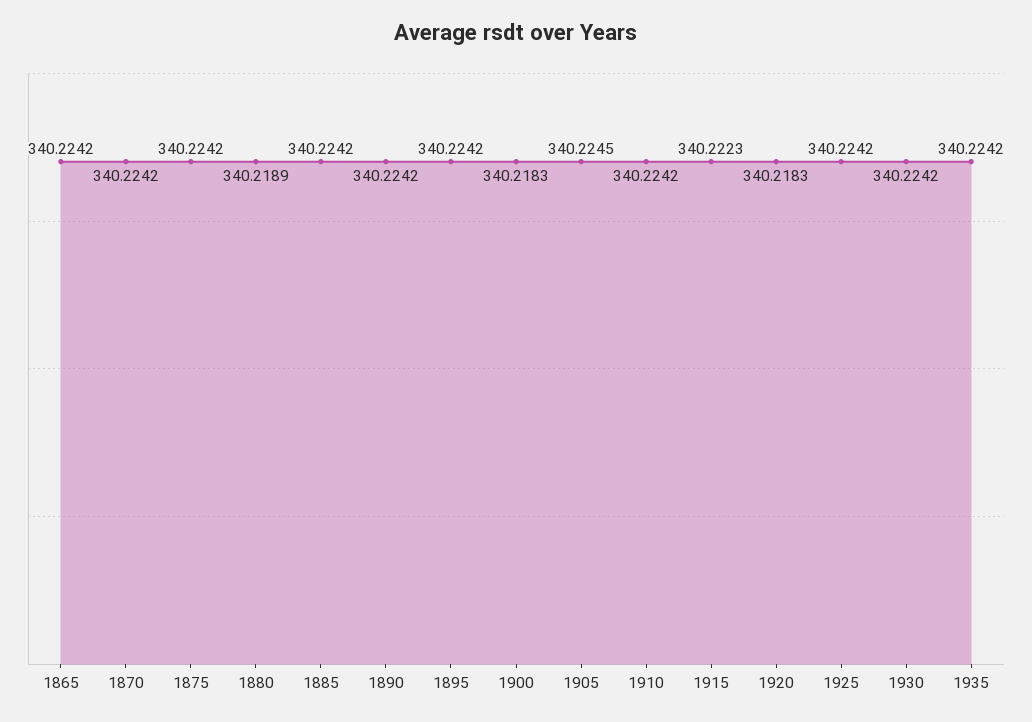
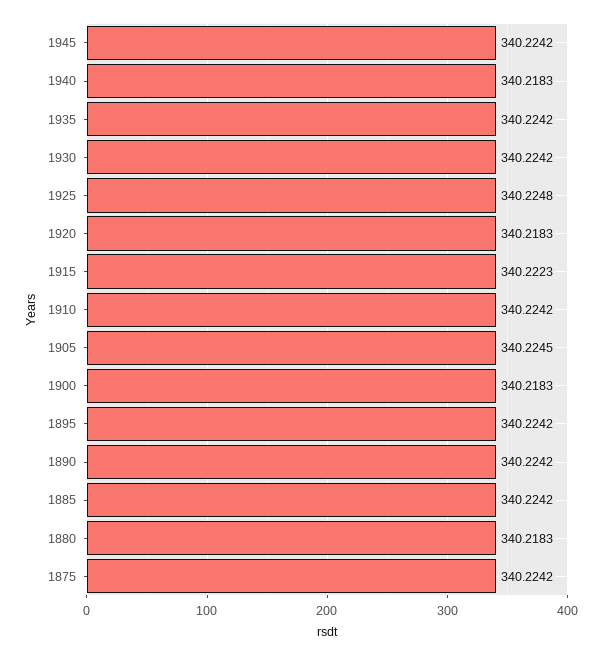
1865: 340.2242 -> none
1870: 340.2242 -> none
1880: 340.2189 -> 340.2183
1925: 340.2242 -> 340.2248
1945: none -> 340.2242
1940: none -> 340.2183

